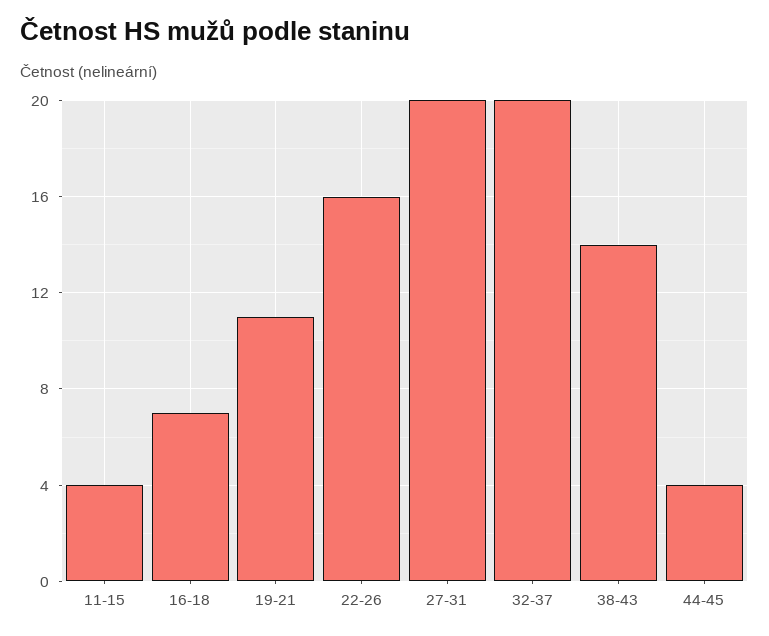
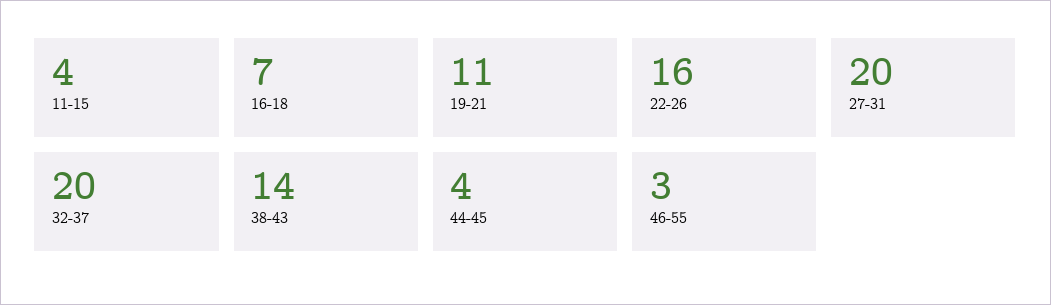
46-55: none -> 3

